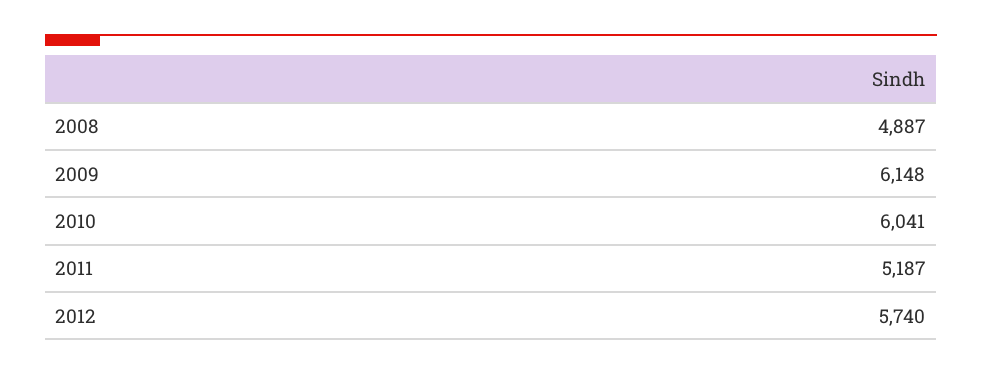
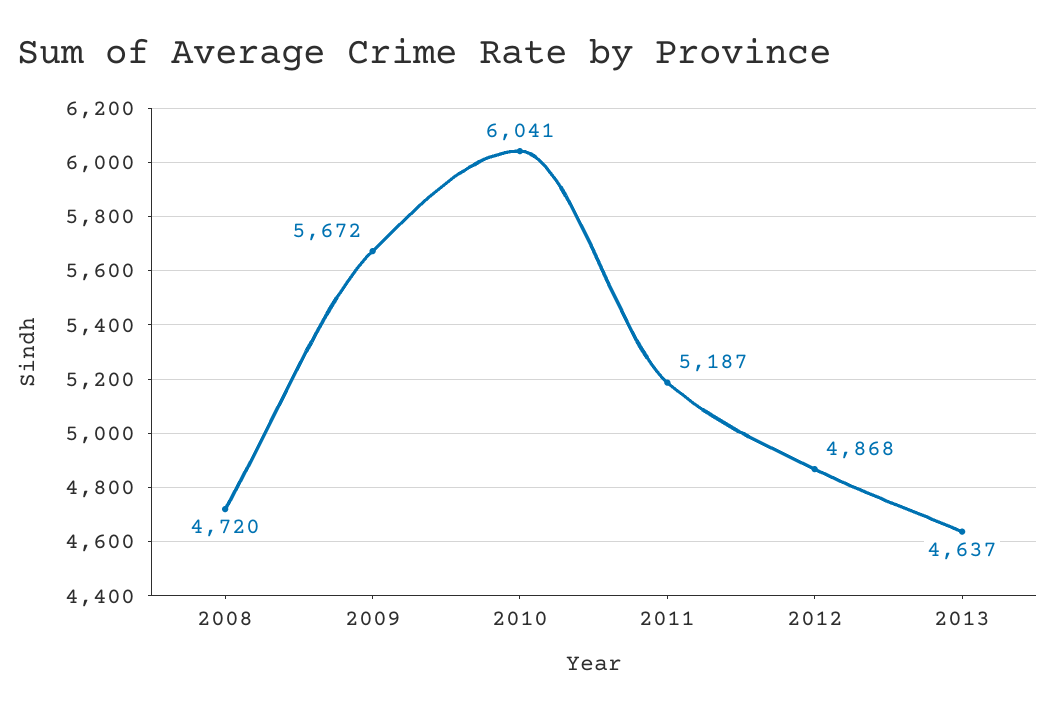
2008: 4887 -> 4720
2009: 6148 -> 5672
2012: 5740 -> 4868
2013: none -> 4637

